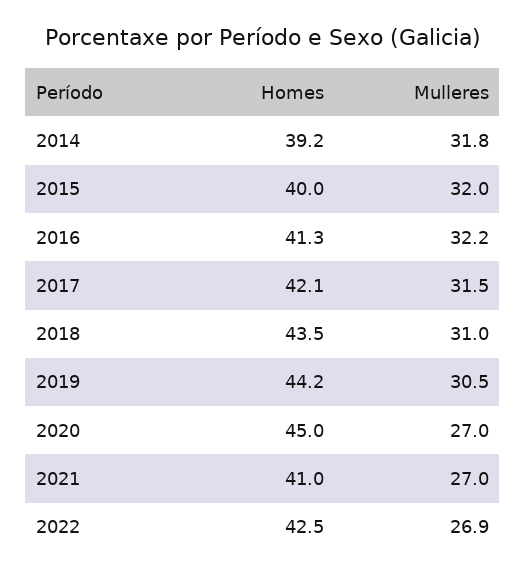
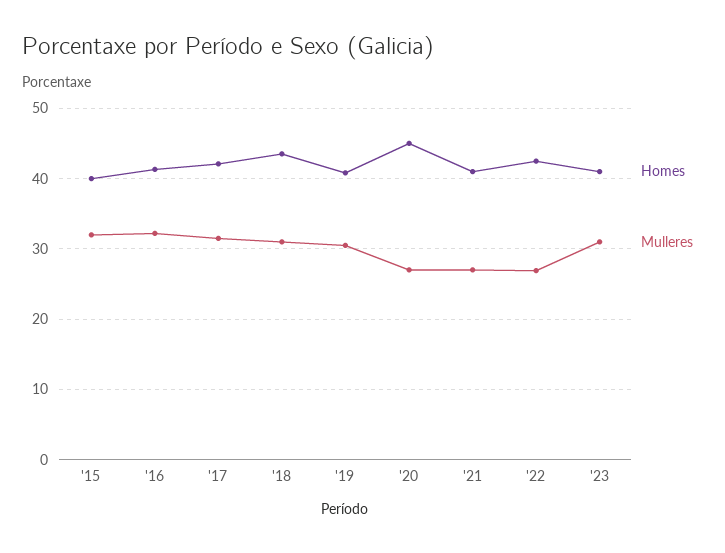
Homes, 2014: 39.2 -> none
Mulleres, 2014: 31.8 -> none
Homes, 2019: 44.2 -> 41
Homes, '23: none -> 41
Mulleres, '23: none -> 31

